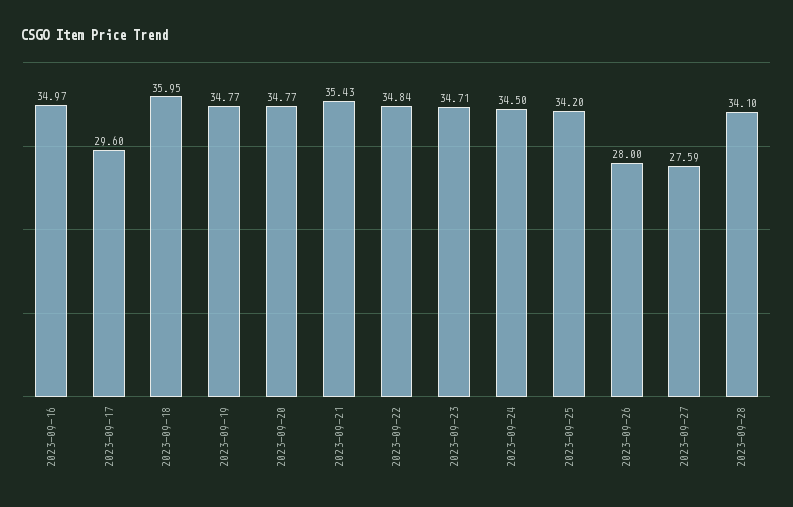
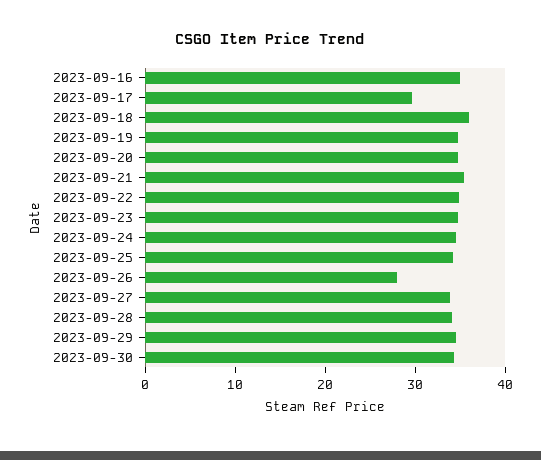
2023-09-27: 27.59 -> 34
2023-09-29: none -> 34
2023-09-30: none -> 34

